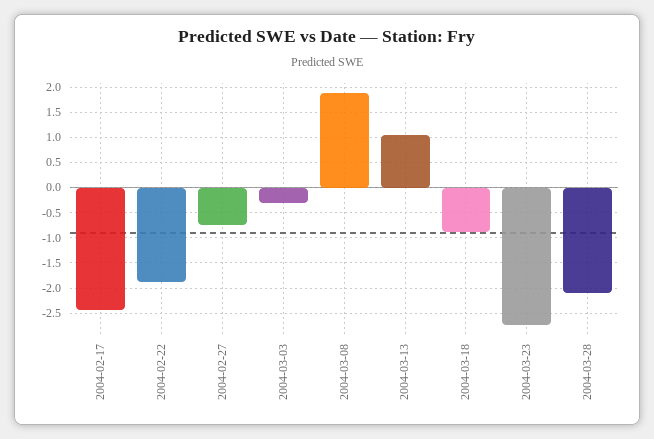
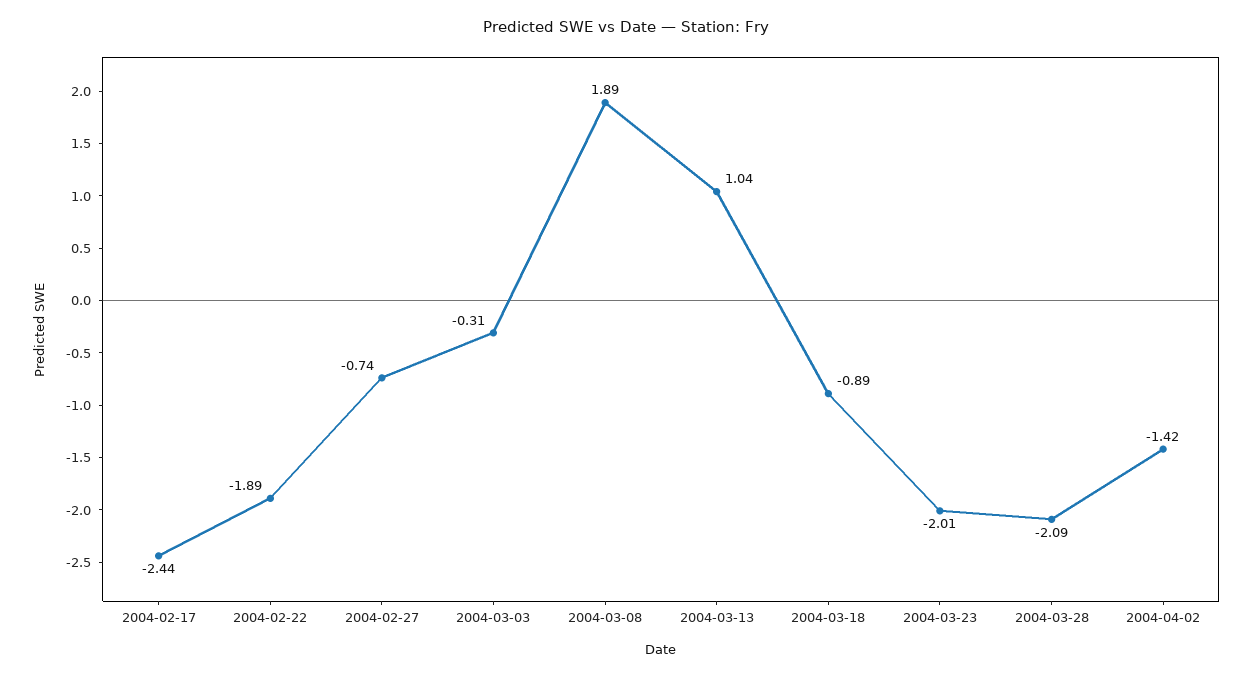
2004-03-23: -2.75 -> -2.01
2004-04-02: none -> -1.42

